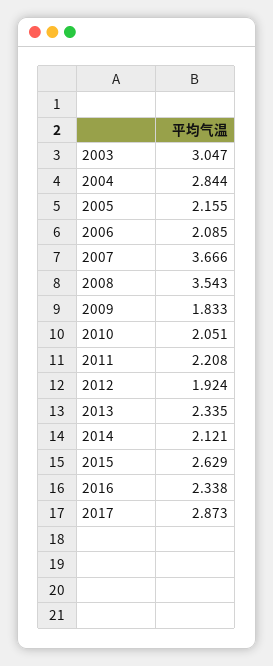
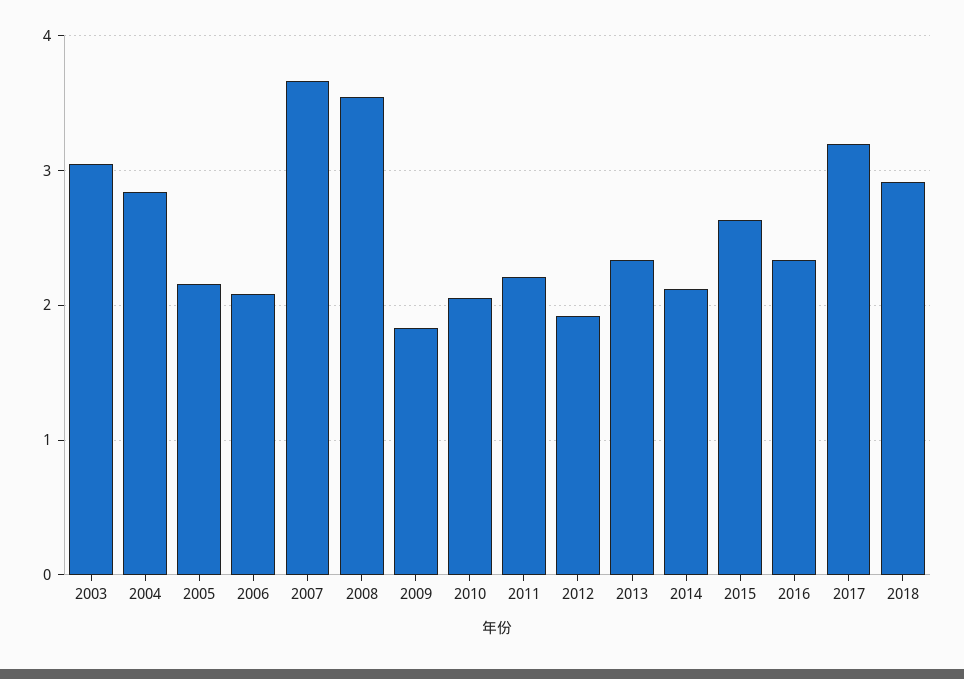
2017: 2.873 -> 3.2
2018: none -> 2.9

